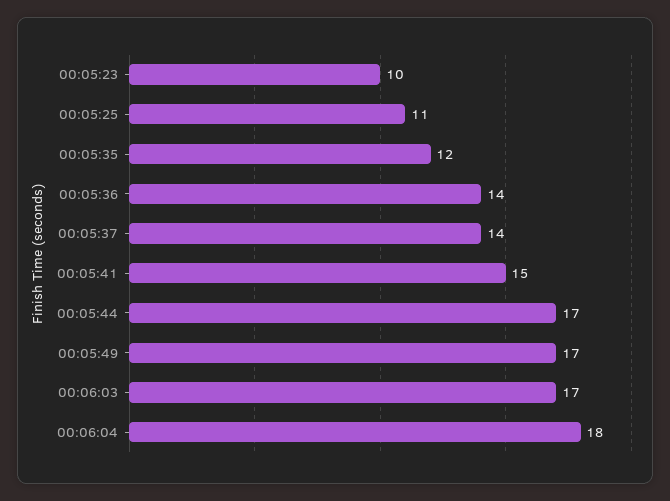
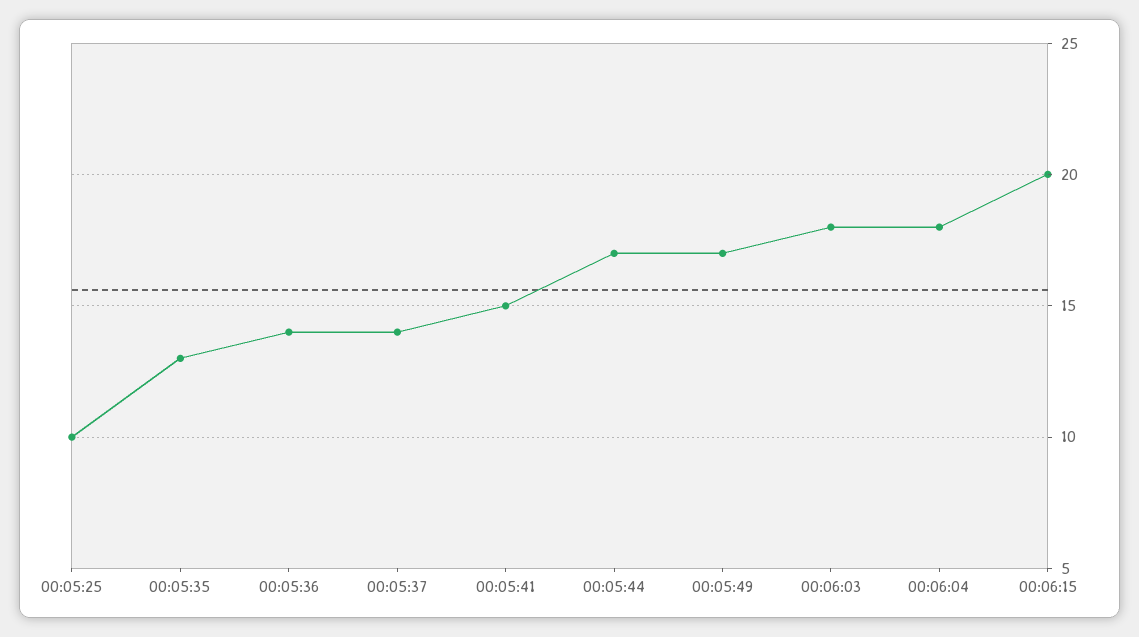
00:05:23: 10 -> none
00:05:25: 11 -> 10
00:05:35: 12 -> 13
00:06:03: 17 -> 18
00:06:15: none -> 20

